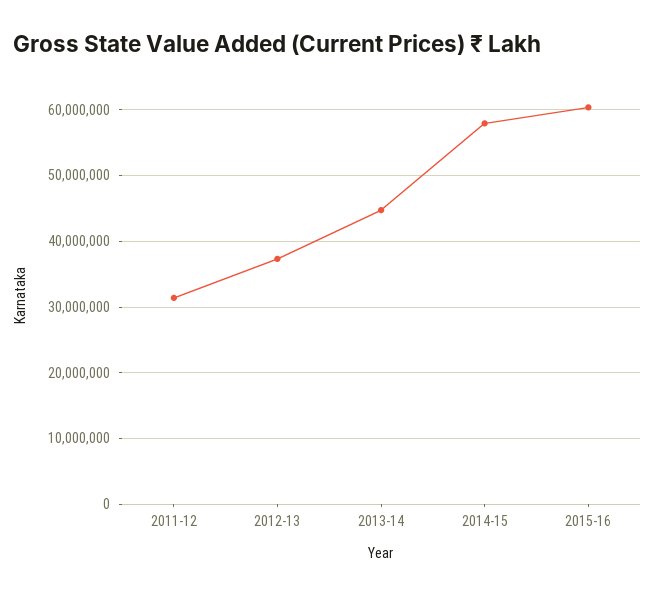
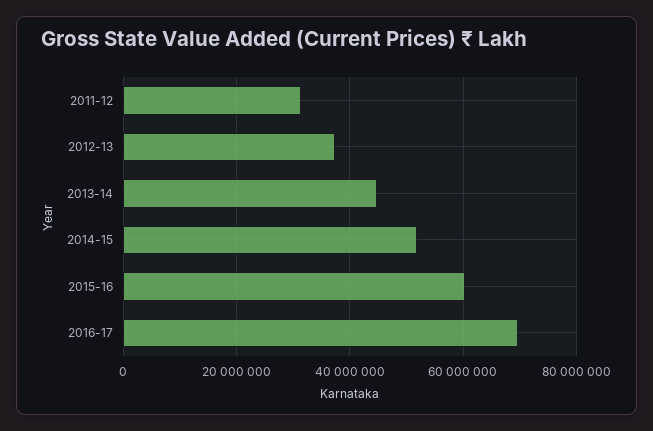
2014-15: 58000000 -> 52000000
2016-17: none -> 70000000

